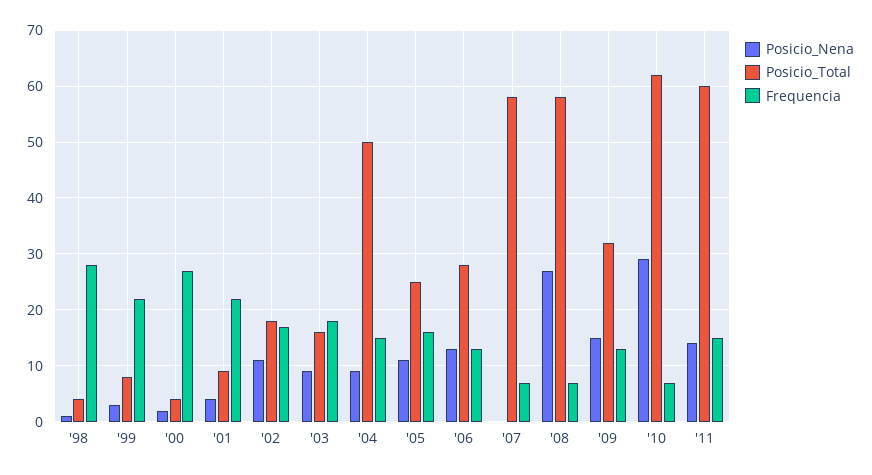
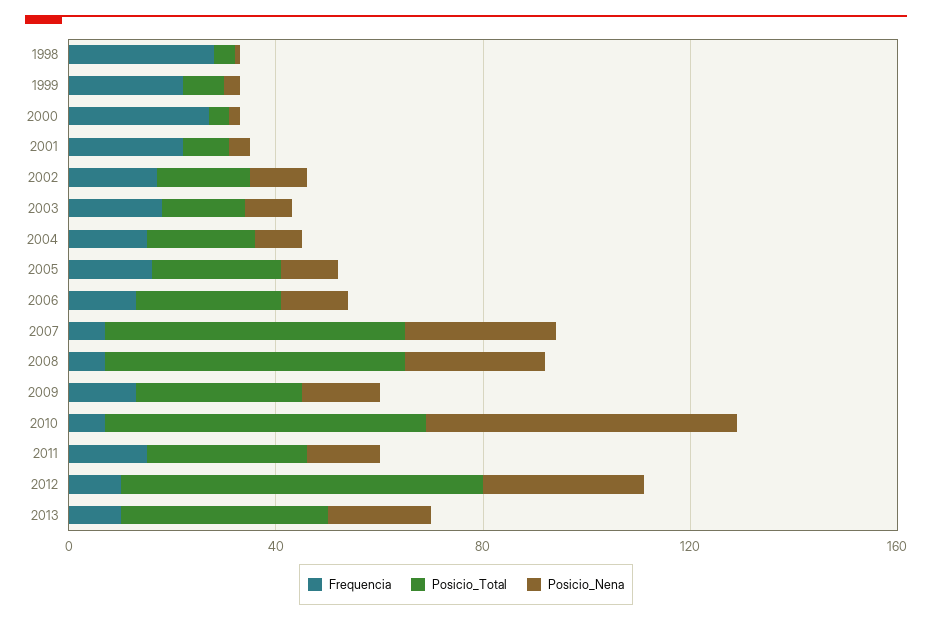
Posicio_Total, '04: 50 -> 20
Posicio_Nena, '07: 0 -> 30
Posicio_Nena, '10: 30 -> 60
Posicio_Total, '11: 60 -> 30
Frequencia, 2012: none -> 10
Posicio_Total, 2012: none -> 70
Posicio_Nena, 2012: none -> 30
Frequencia, 2013: none -> 10
Posicio_Total, 2013: none -> 40
Posicio_Nena, 2013: none -> 20

